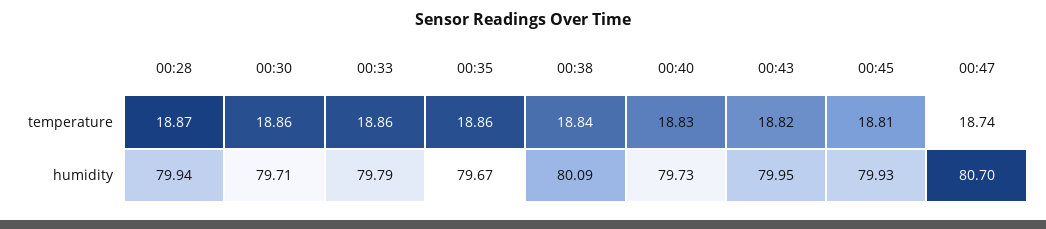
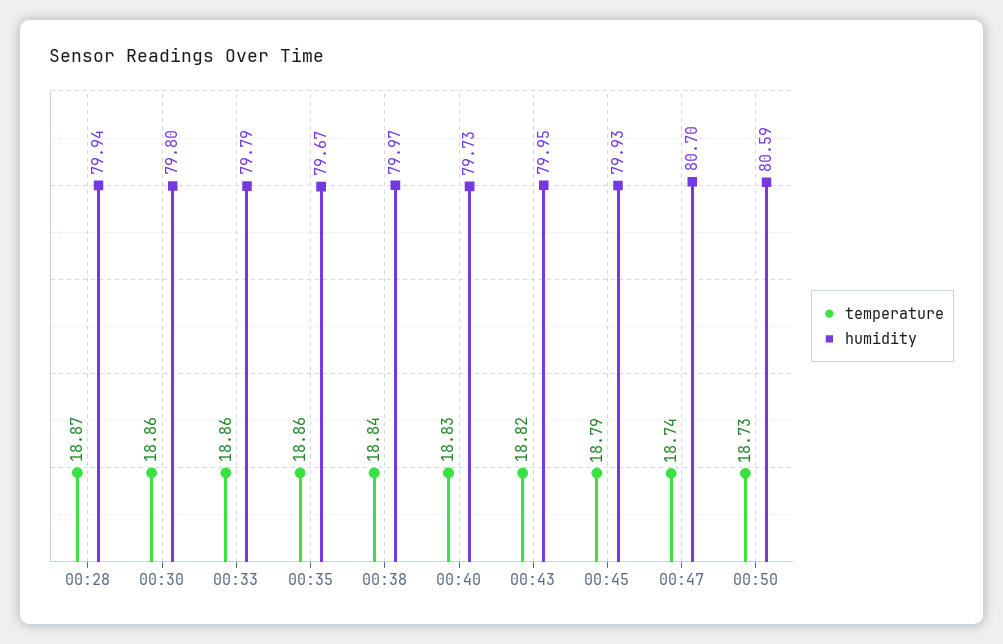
temperature, 00:45: 18.81 -> 18.79
humidity, 00:30: 79.71 -> 79.8
humidity, 00:38: 80.09 -> 79.97
temperature, 00:50: none -> 18.73
humidity, 00:50: none -> 80.59

